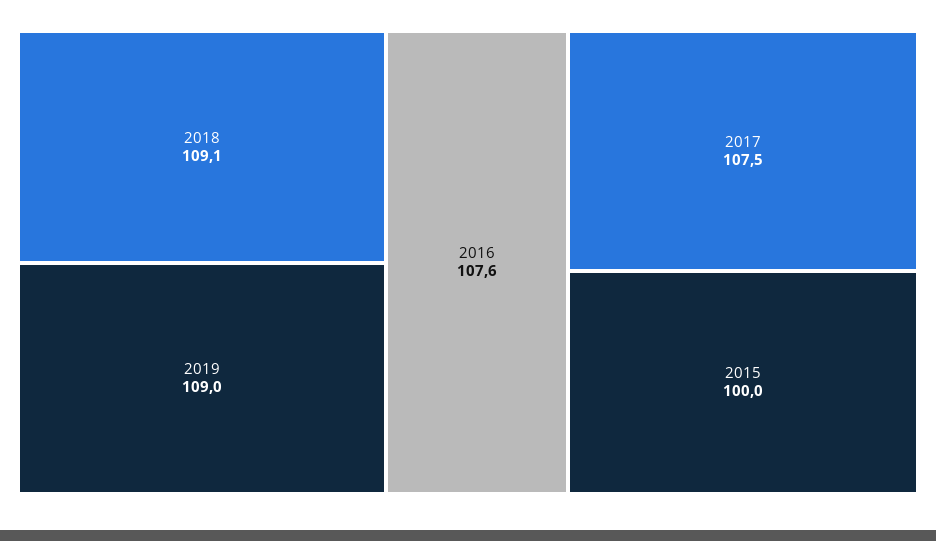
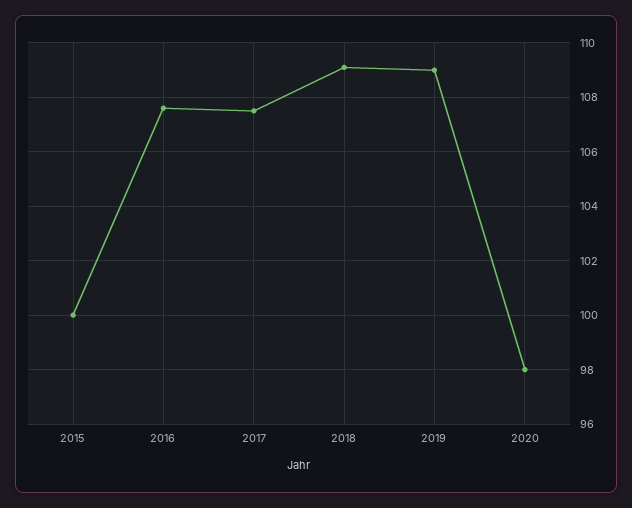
2020: none -> 98

